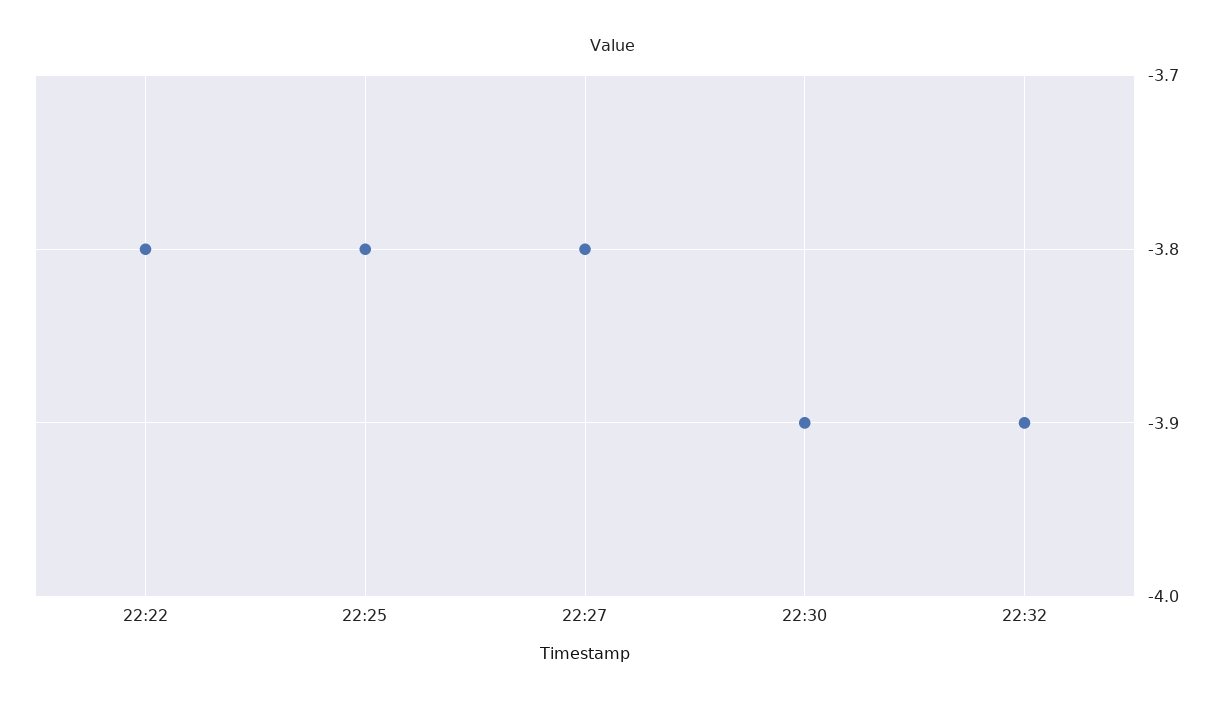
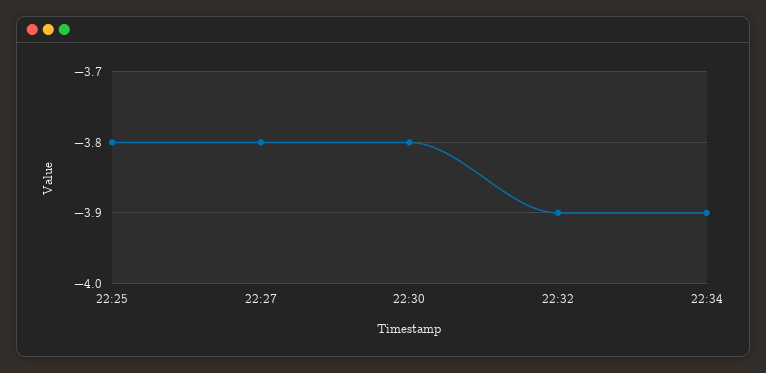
22:22: -3.8 -> none
22:30: -3.9 -> -3.8
22:34: none -> -3.9

